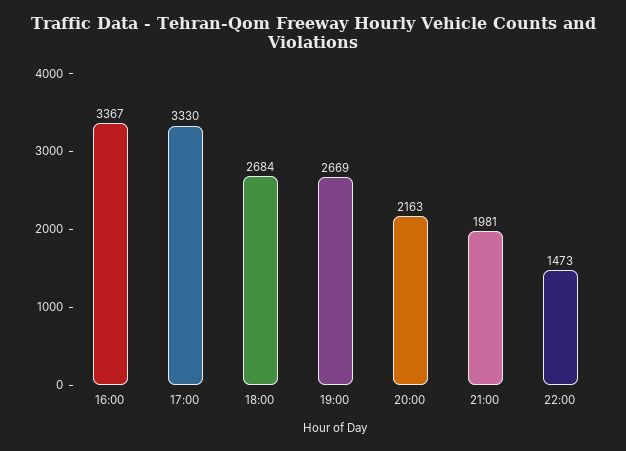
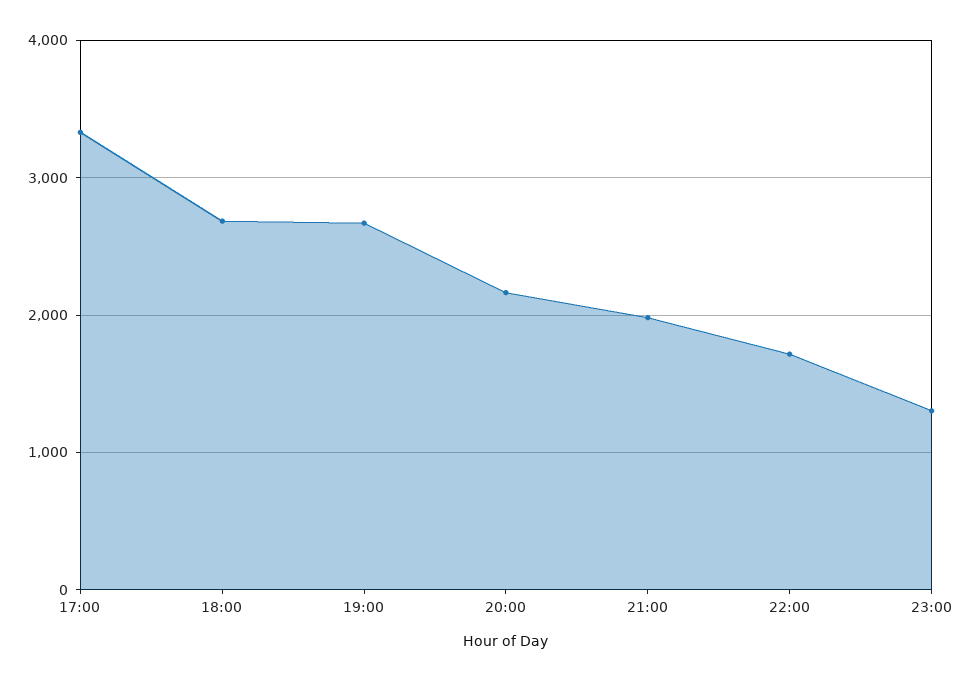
16:00: 3367 -> none
22:00: 1473 -> 1700
23:00: none -> 1300

